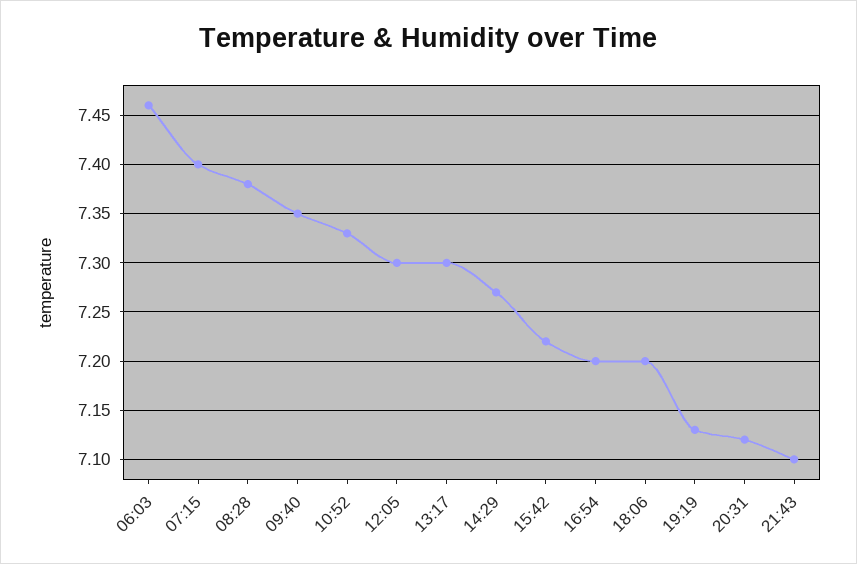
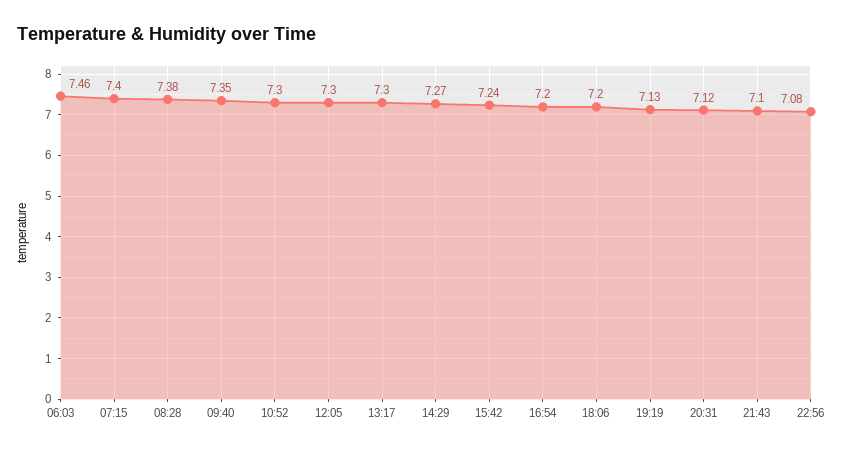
10:52: 7.33 -> 7.3
15:42: 7.22 -> 7.24
22:56: none -> 7.08

